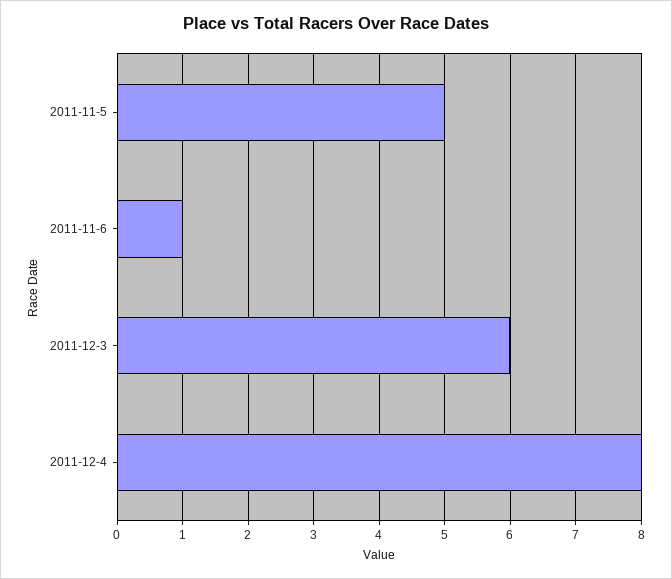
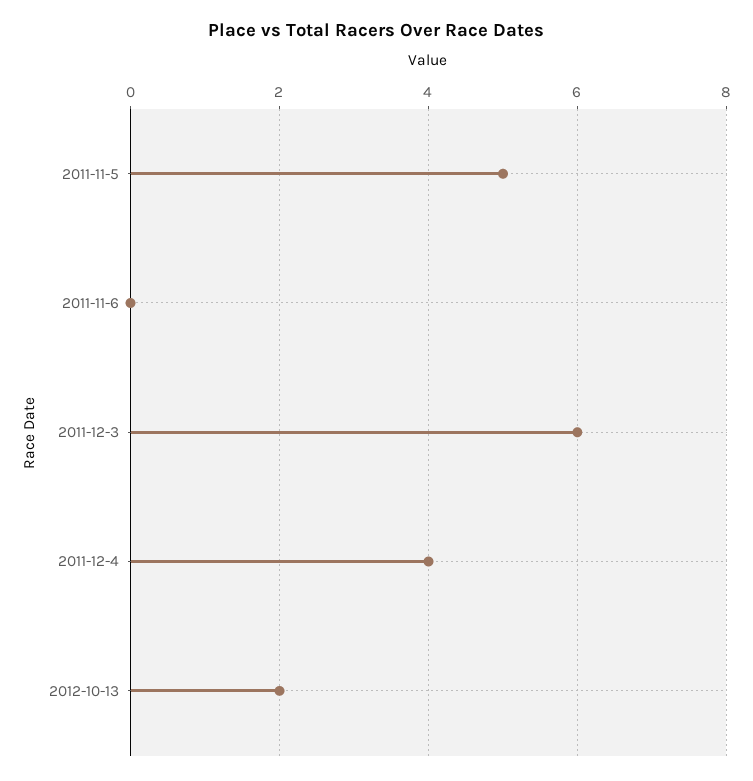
2011-11-6: 1 -> 0
2011-12-4: 8 -> 4
2012-10-13: none -> 2

